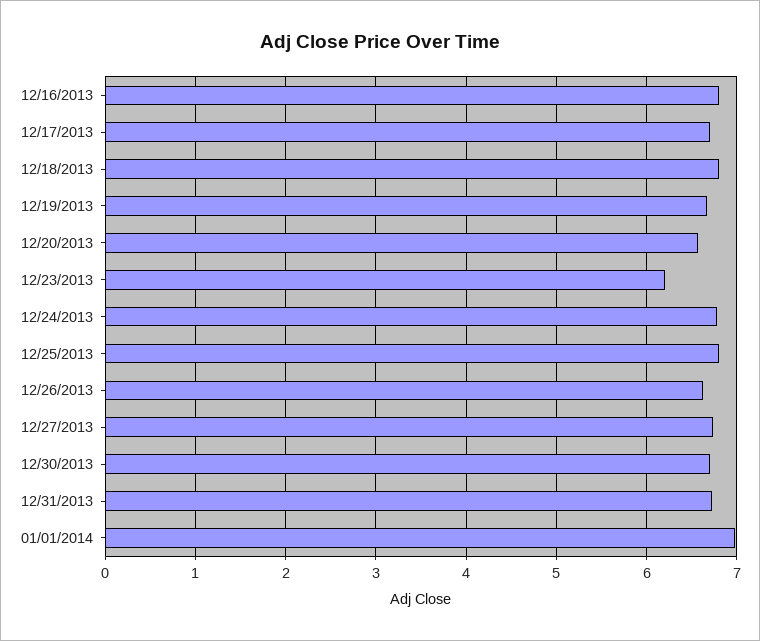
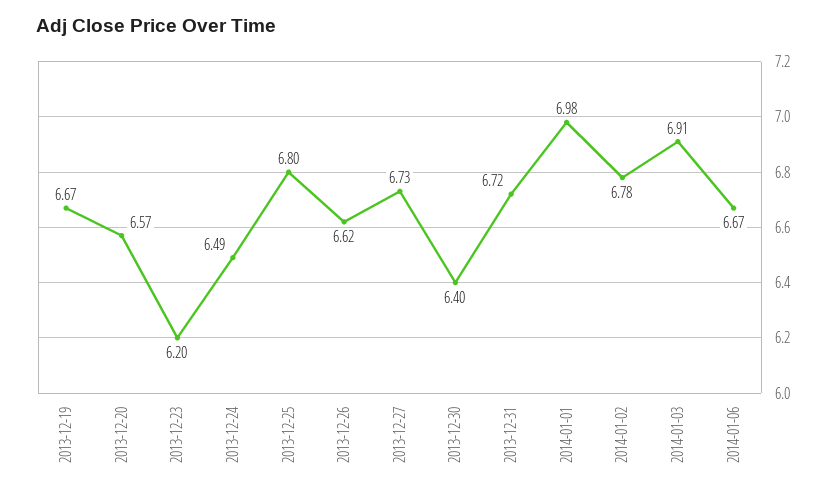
12/16/2013: 6.8 -> none
12/17/2013: 6.7 -> none
12/18/2013: 6.8 -> none
12/24/2013: 6.8 -> 6.49
12/30/2013: 6.7 -> 6.4
2014-01-02: none -> 6.78
2014-01-03: none -> 6.91
2014-01-06: none -> 6.67

